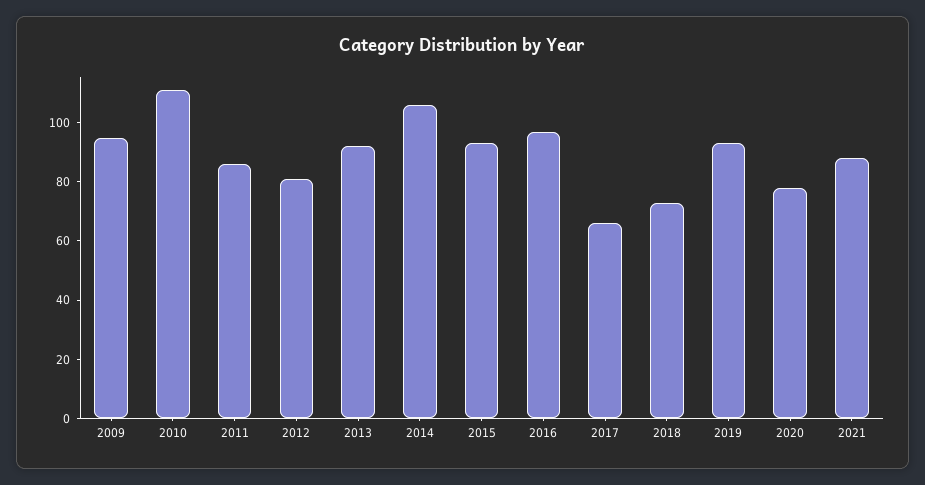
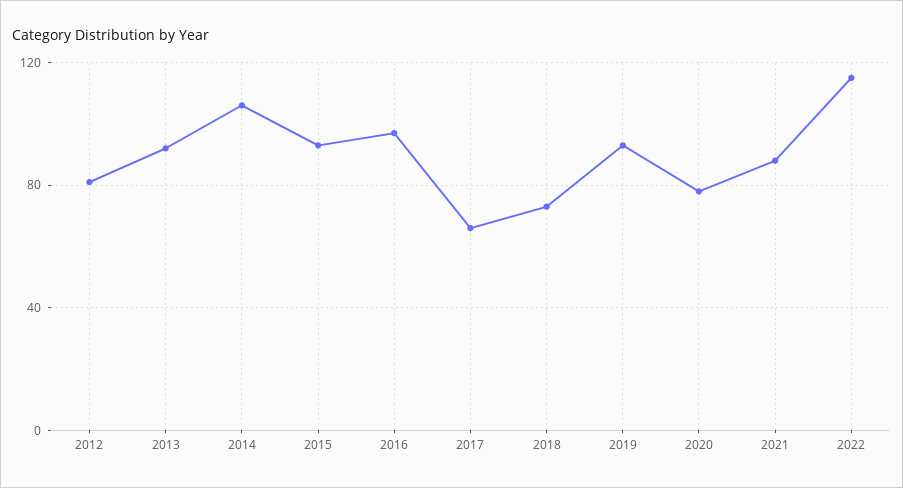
2009: 95 -> none
2010: 110 -> none
2011: 85 -> none
2022: none -> 115

